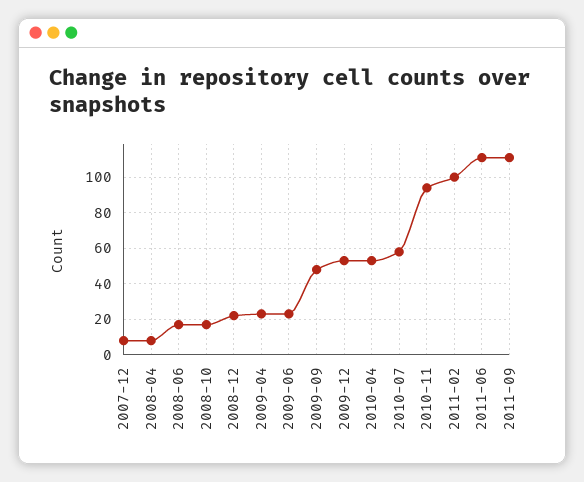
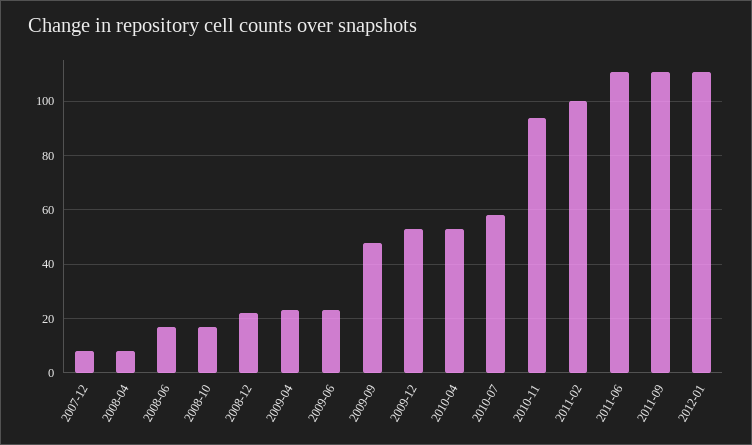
2012-01: none -> 110

